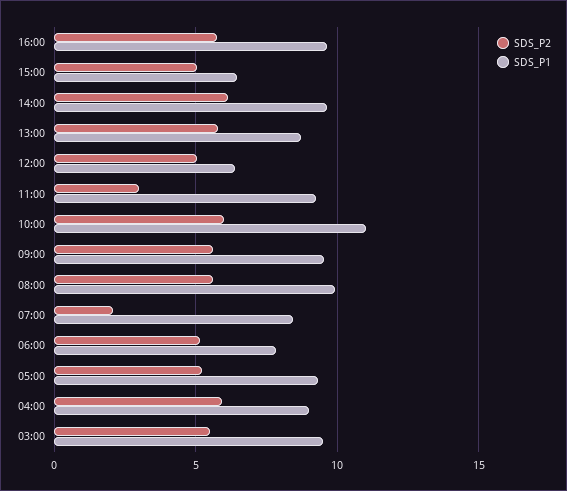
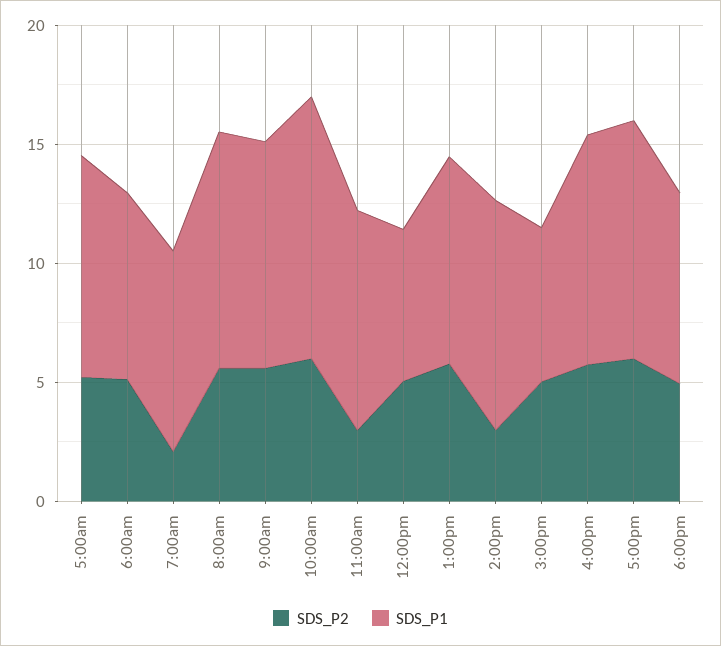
SDS_P2, 14:00: 6 -> 3
SDS_P2, 04:00: 6 -> none
SDS_P1, 04:00: 9 -> none
SDS_P2, 03:00: 5.5 -> none
SDS_P1, 03:00: 9.5 -> none
SDS_P2, 5:00pm: none -> 6
SDS_P1, 5:00pm: none -> 10
SDS_P2, 6:00pm: none -> 5
SDS_P1, 6:00pm: none -> 8

